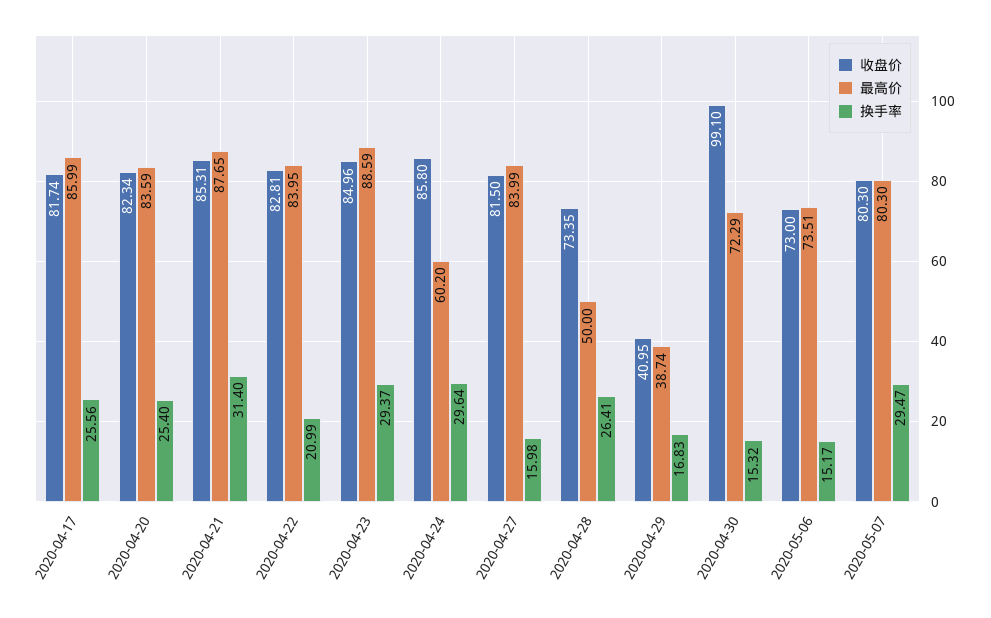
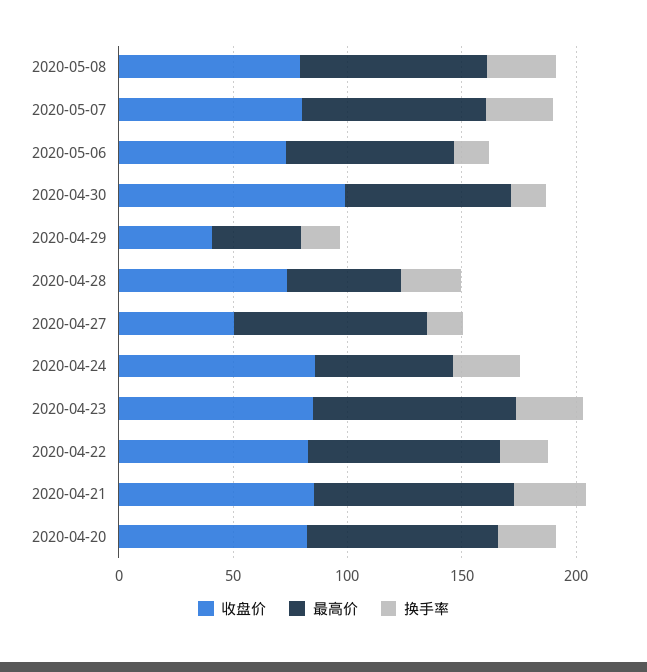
收盘价, 2020-04-17: 81.74 -> none
最高价, 2020-04-17: 85.99 -> none
换手率, 2020-04-17: 25.56 -> none
收盘价, 2020-04-27: 81.5 -> 50
收盘价, 2020-05-08: none -> 80
最高价, 2020-05-08: none -> 80
换手率, 2020-05-08: none -> 30

